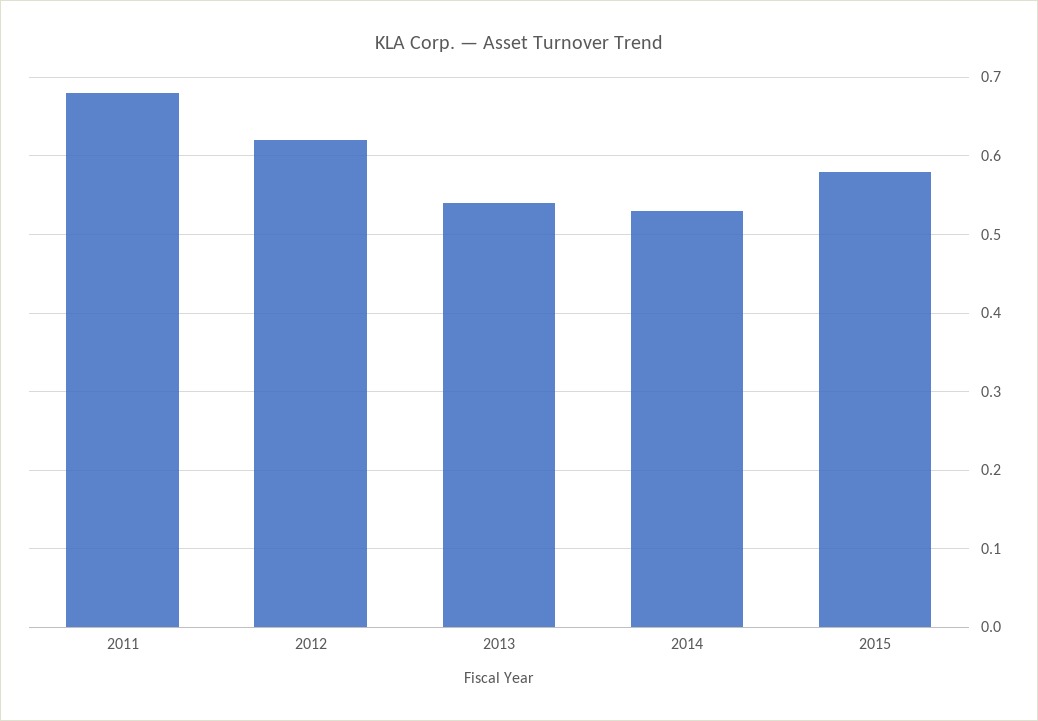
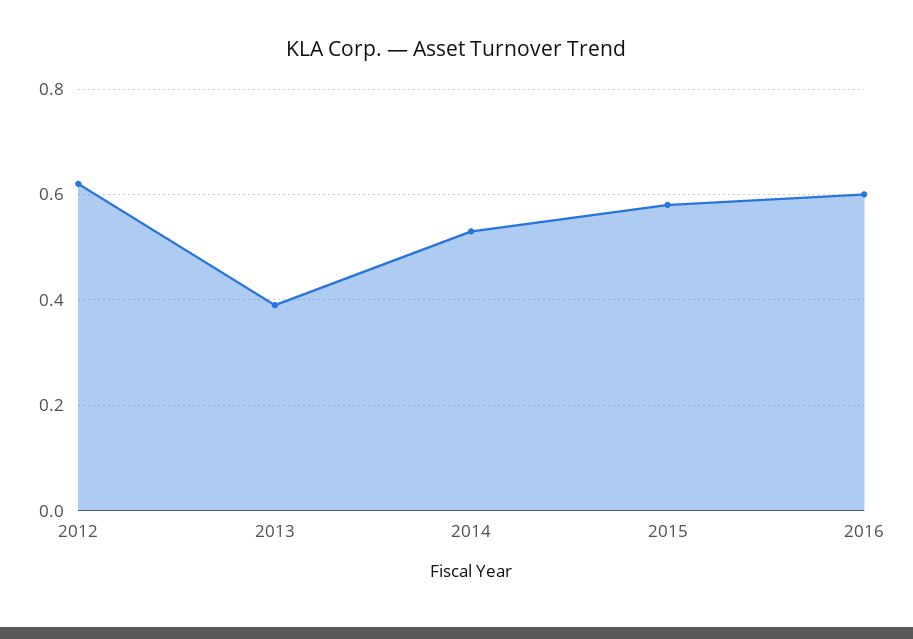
2011: 0.68 -> none
2013: 0.54 -> 0.4
2016: none -> 0.6

